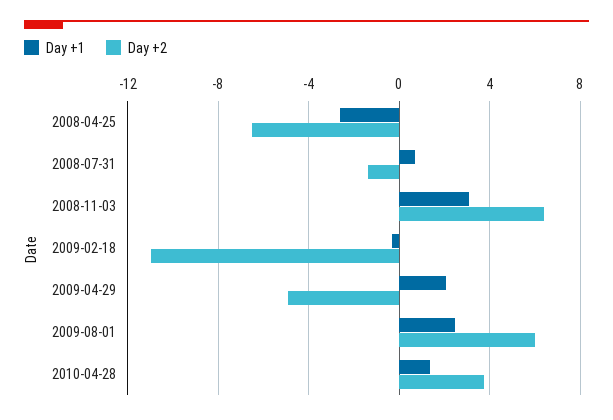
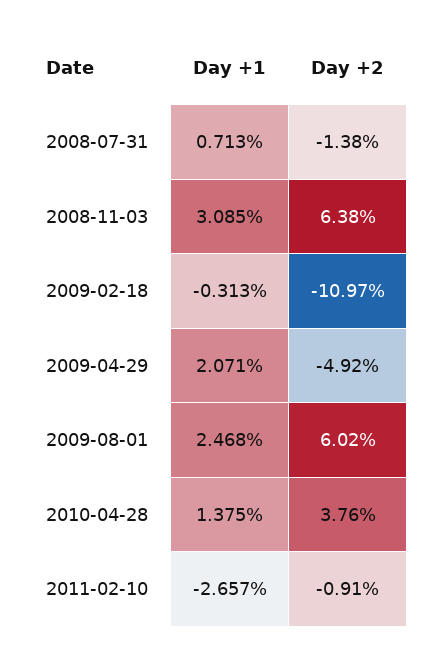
Day +1, 2008-04-25: -2.5 -> none
Day +2, 2008-04-25: -6.5 -> none
Day +1, 2011-02-10: none -> -2.657
Day +2, 2011-02-10: none -> -0.91

